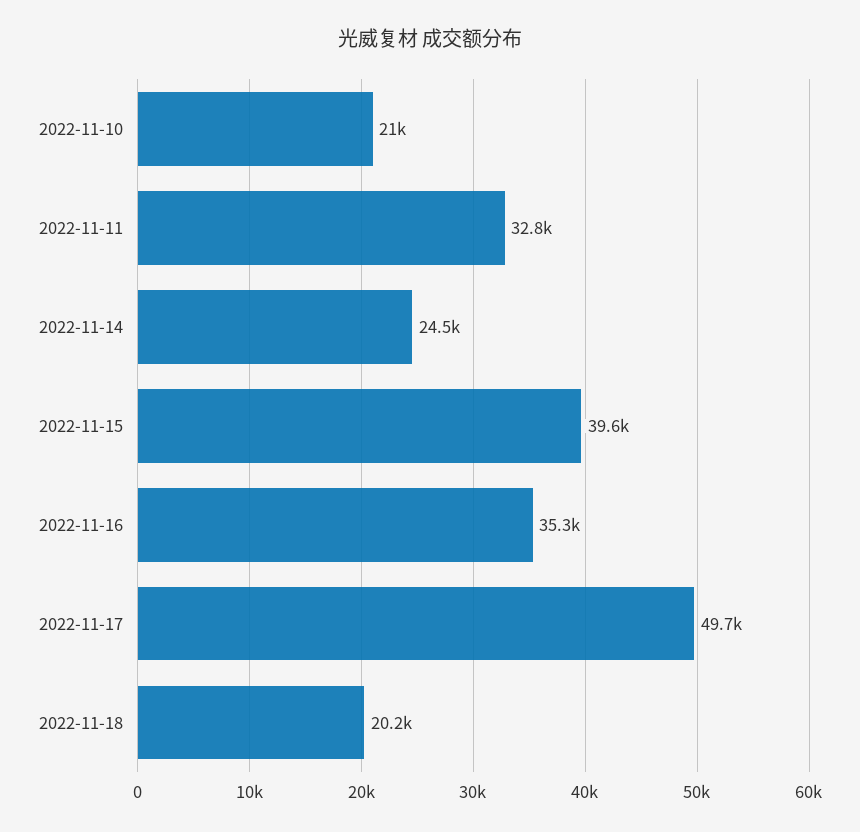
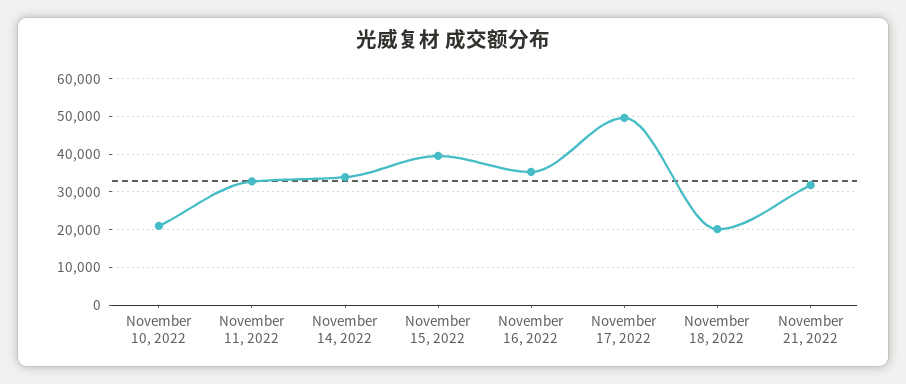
2022-11-14: 24500 -> 34000
November 21, 2022: none -> 32000

